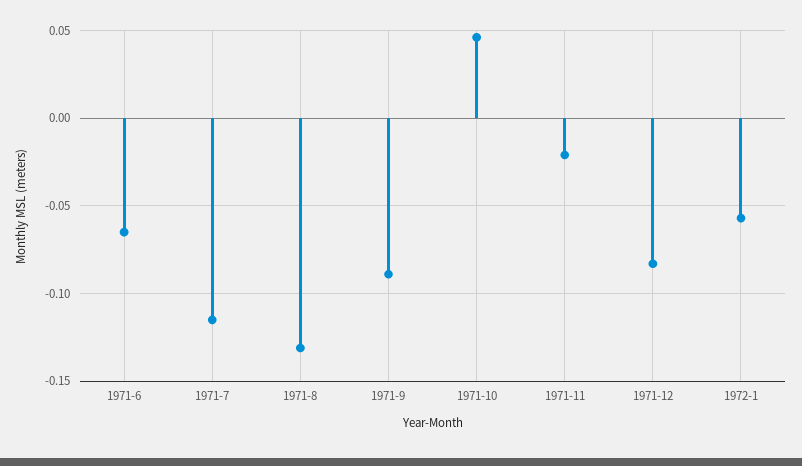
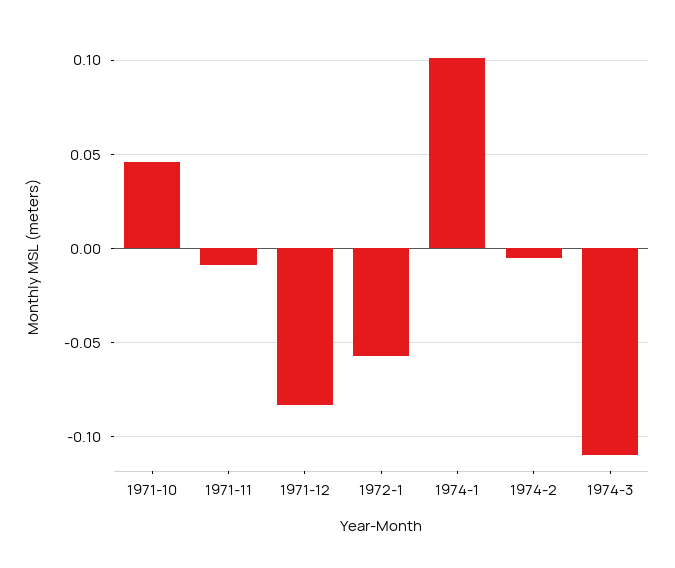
1971-6: -0.065 -> none
1971-7: -0.115 -> none
1971-8: -0.13 -> none
1971-9: -0.09 -> none
1971-11: -0.02 -> -0.01
1974-1: none -> 0.1
1974-2: none -> -0.005
1974-3: none -> -0.11

